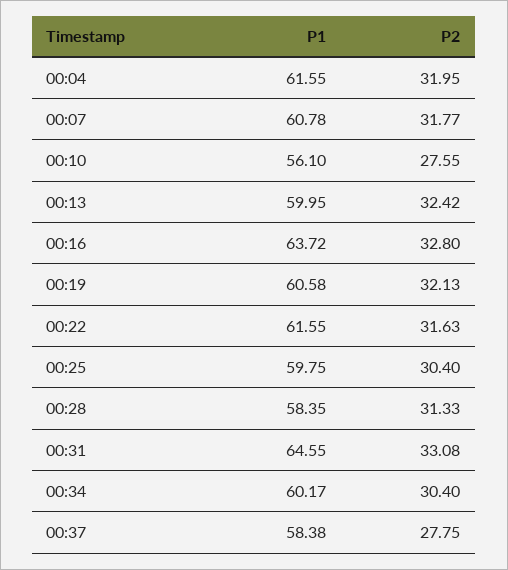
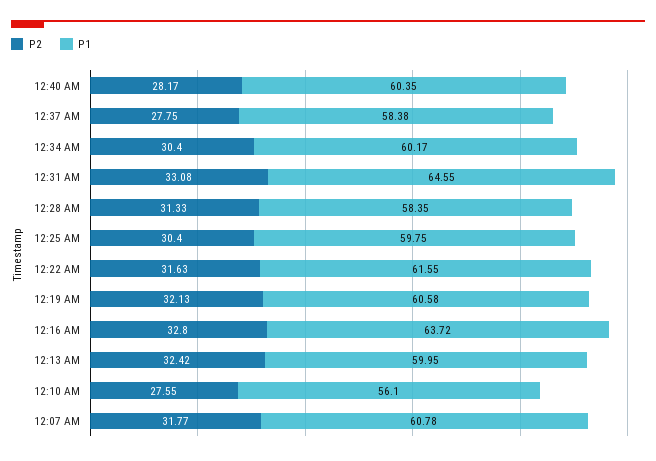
P1, 00:04: 61.55 -> none
P2, 00:04: 31.95 -> none
P2, 12:40 AM: none -> 28.17
P1, 12:40 AM: none -> 60.35

